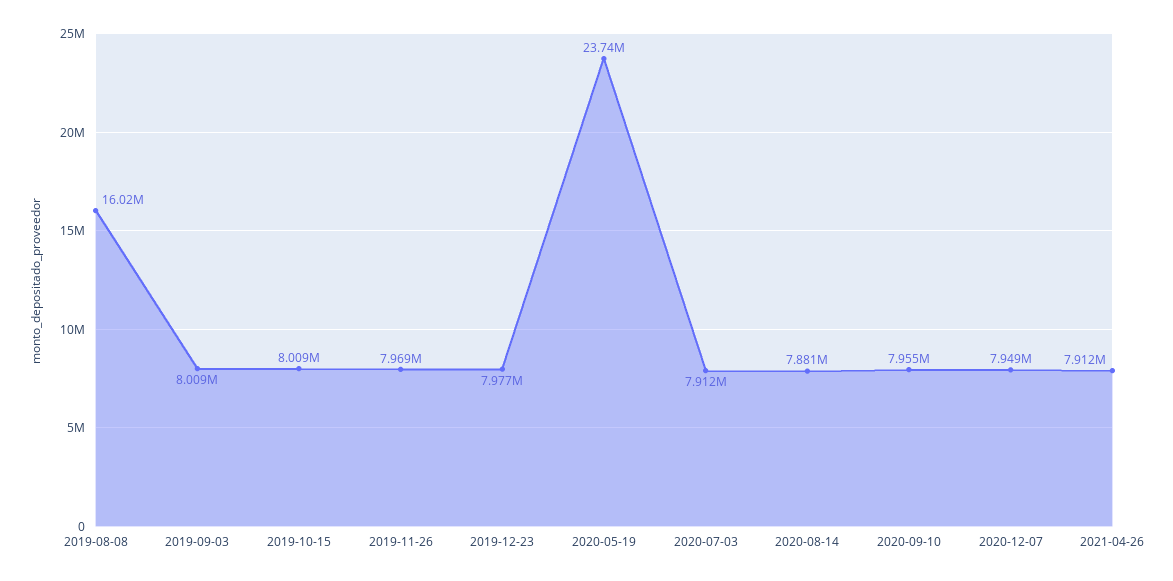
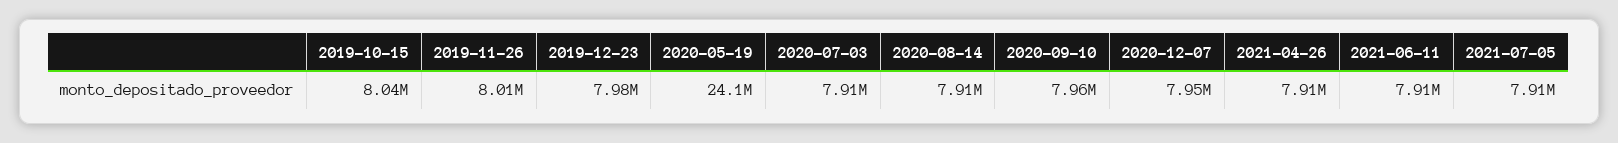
2019-08-08: 16020000 -> none
2019-09-03: 8009000 -> none
2019-10-15: 8009000 -> 8040000
2019-11-26: 7969000 -> 8010000
2020-05-19: 23740000 -> 24100000
2020-08-14: 7881000 -> 7910000
2021-06-11: none -> 7910000
2021-07-05: none -> 7910000

